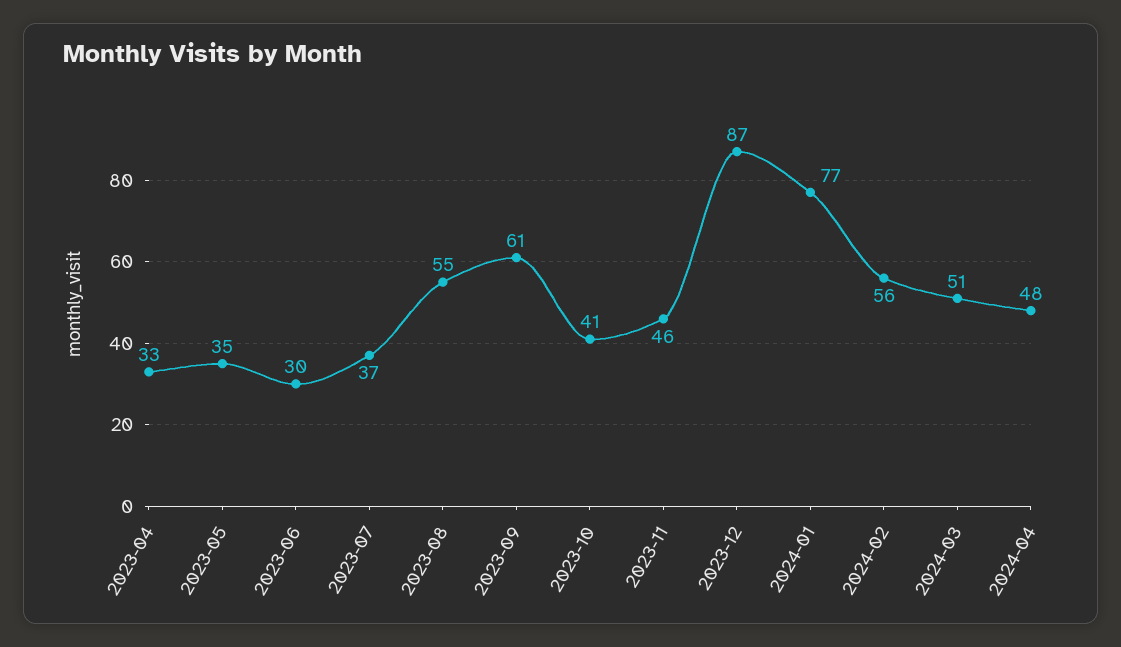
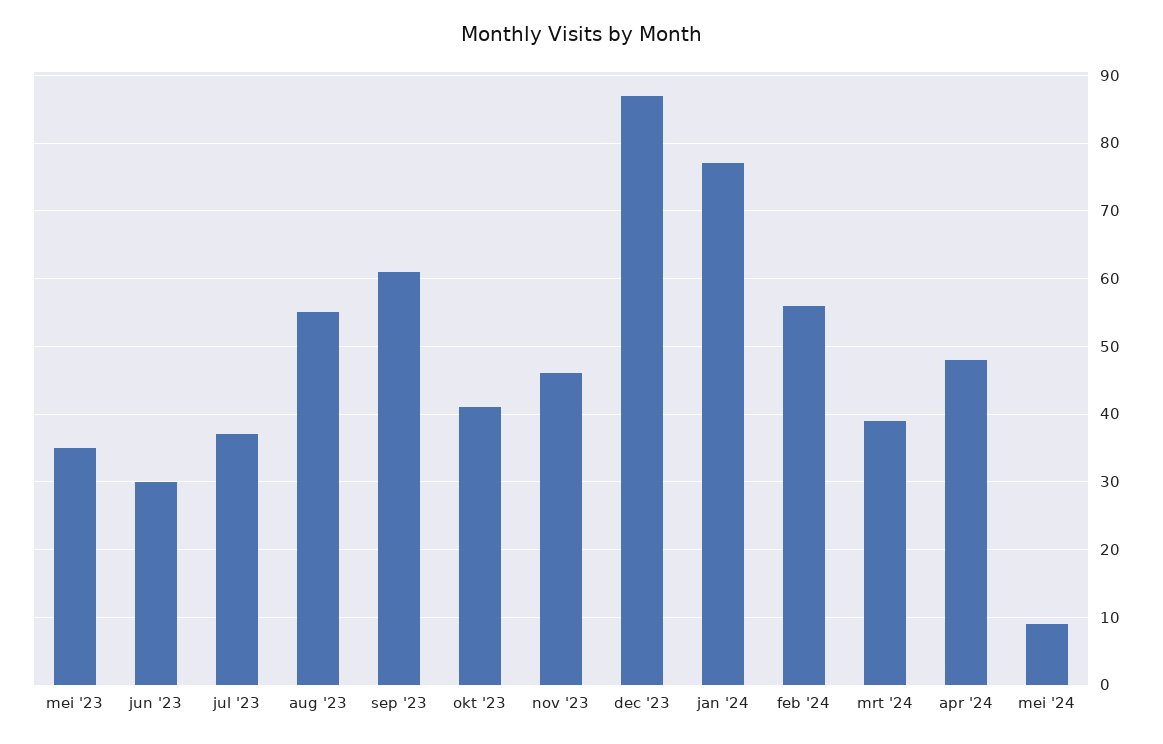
2023-04: 33 -> none
2024-03: 51 -> 39
mei '24: none -> 9

